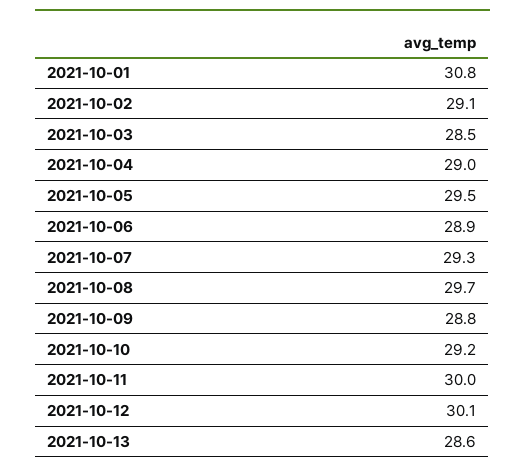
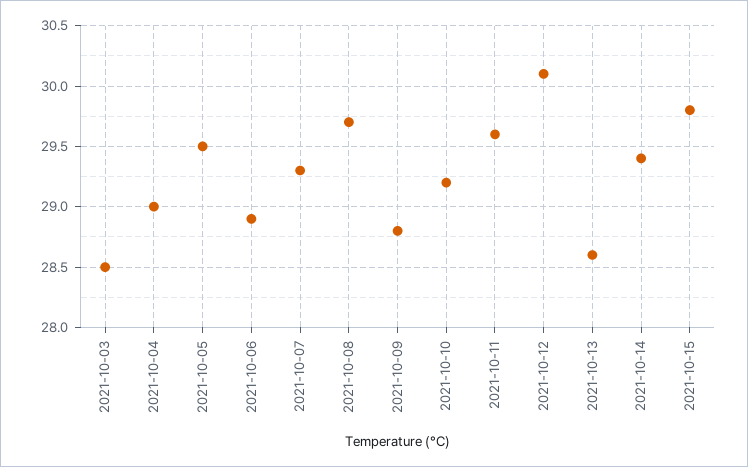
2021-10-01: 30.8 -> none
2021-10-02: 29.1 -> none
2021-10-11: 30 -> 29.6
2021-10-14: none -> 29.4
2021-10-15: none -> 29.8

